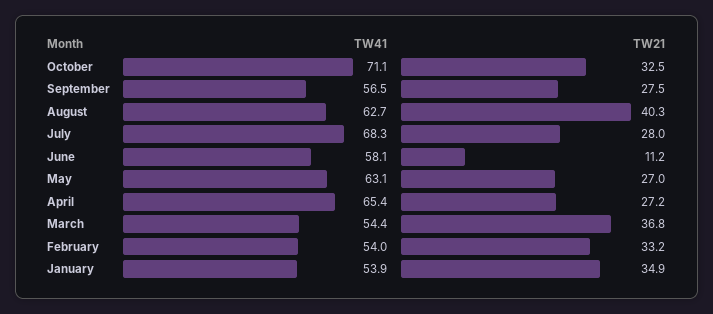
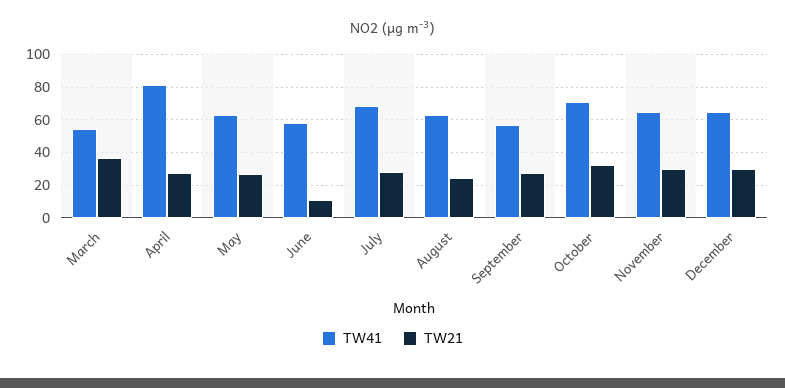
TW21, August: 40.3 -> 25
TW41, April: 65.4 -> 80
TW41, February: 54 -> none
TW21, February: 33.2 -> none
TW41, January: 53.9 -> none
TW21, January: 34.9 -> none
TW41, November: none -> 65
TW21, November: none -> 30
TW41, December: none -> 65
TW21, December: none -> 30

